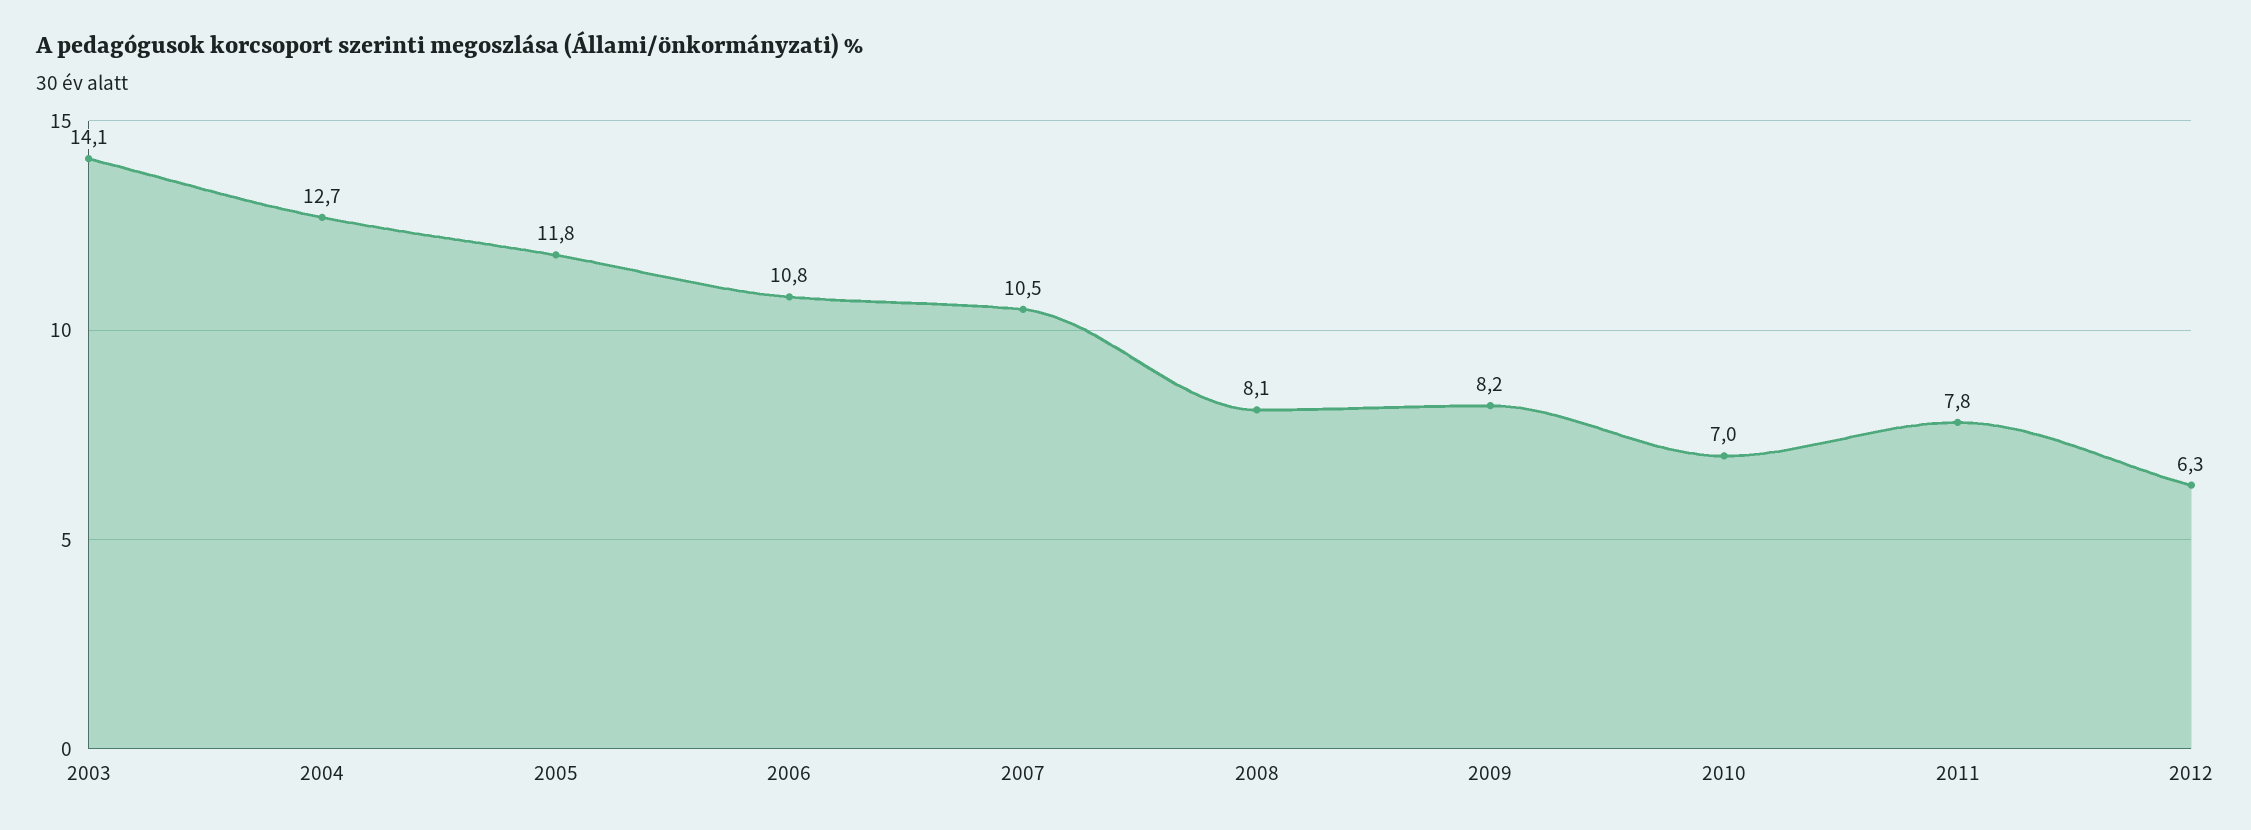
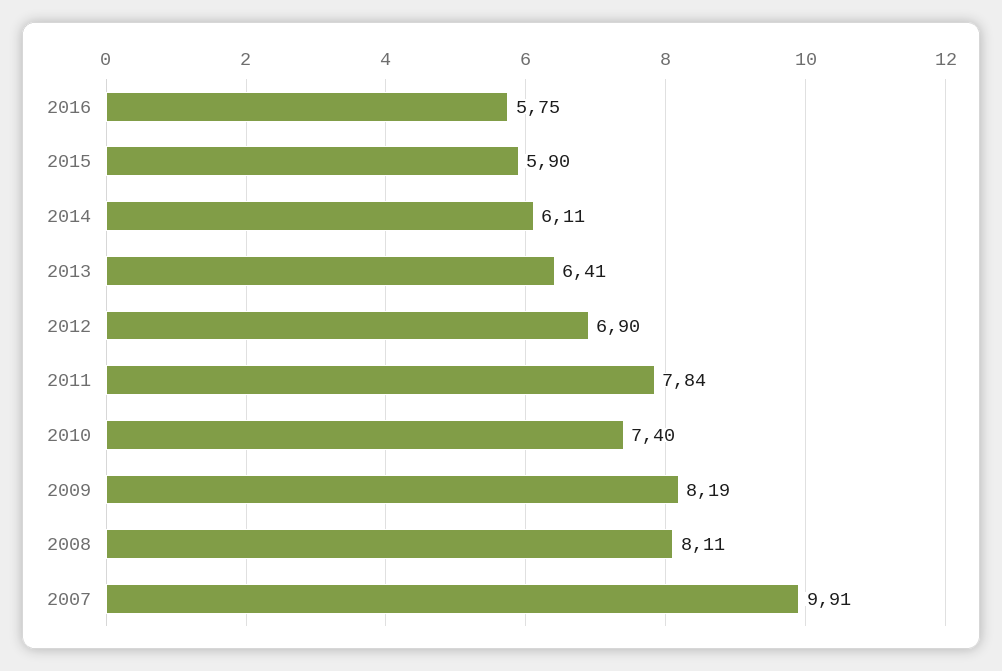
2003: 14.1 -> none
2004: 12.7 -> none
2005: 11.8 -> none
2006: 10.8 -> none
2007: 10.5 -> 9.91
2010: 7 -> 7.4
2012: 6.3 -> 6.9
2016: none -> 5.75
2015: none -> 5.9
2014: none -> 6.11
2013: none -> 6.41

